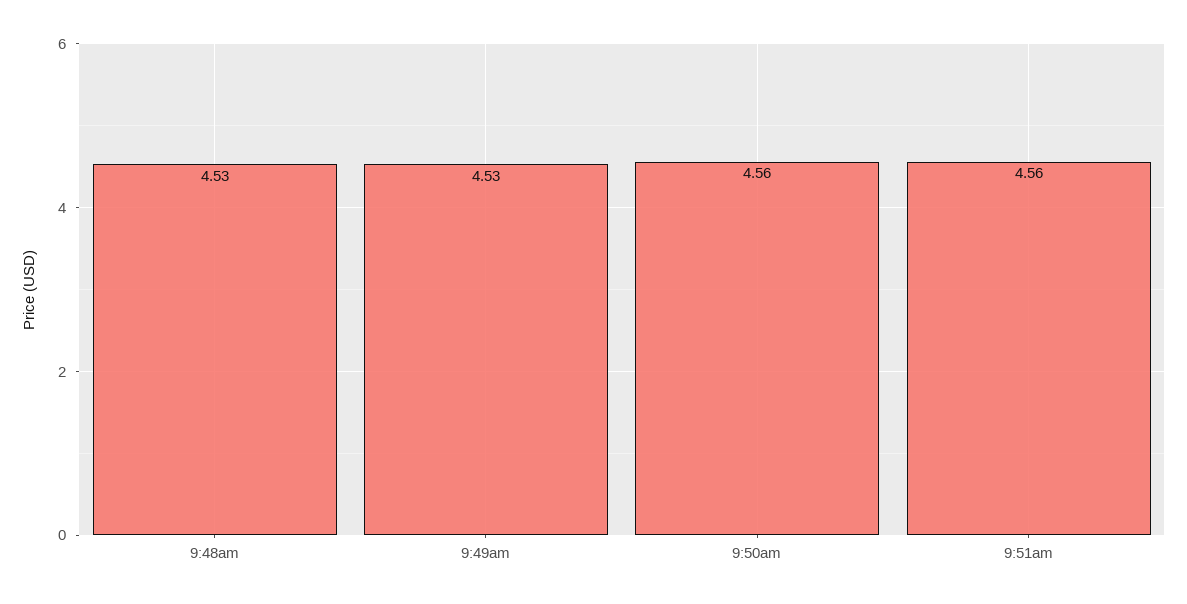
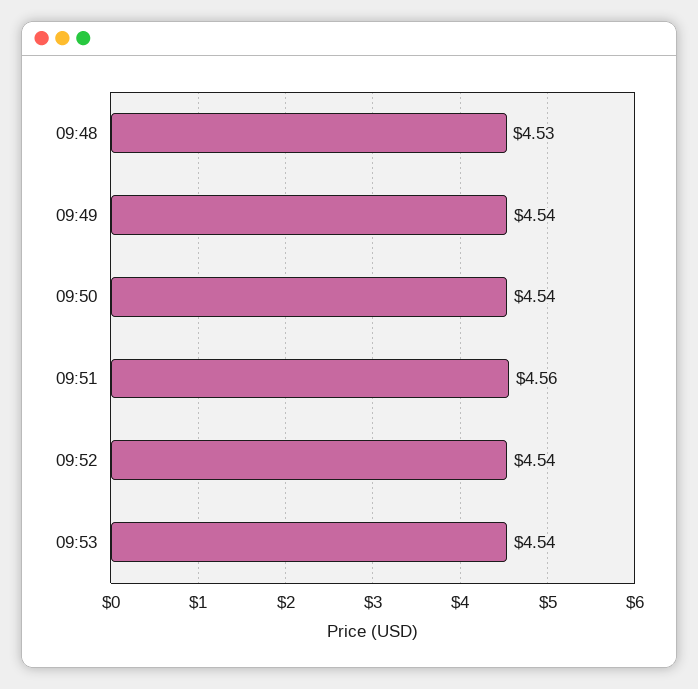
9:49am: 4.53 -> 4.54
9:50am: 4.56 -> 4.54
09:52: none -> 4.54
09:53: none -> 4.54

